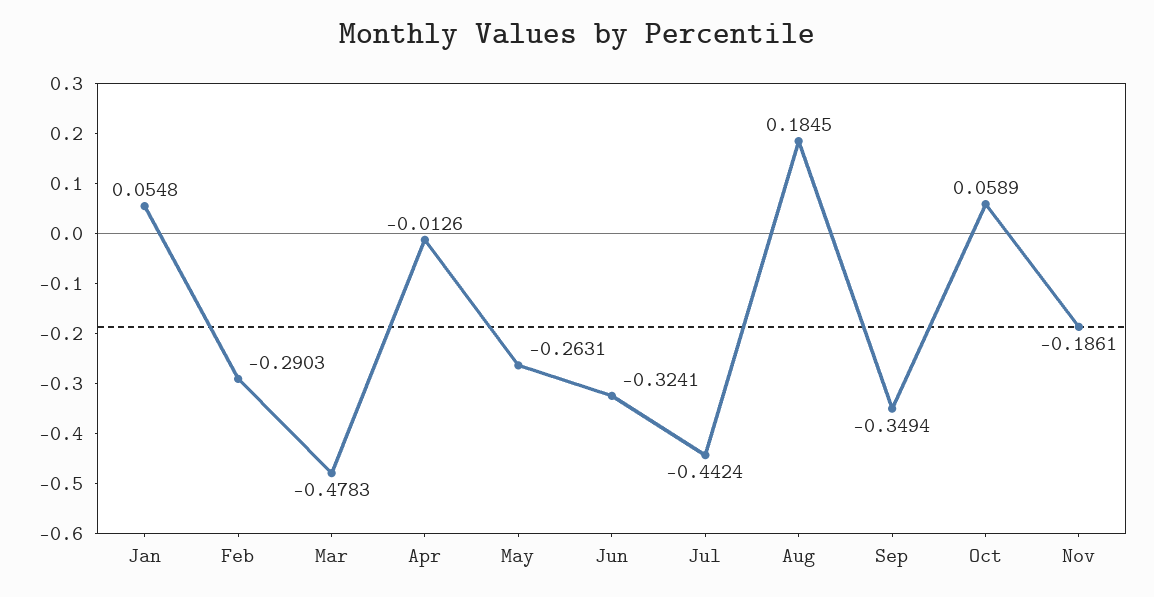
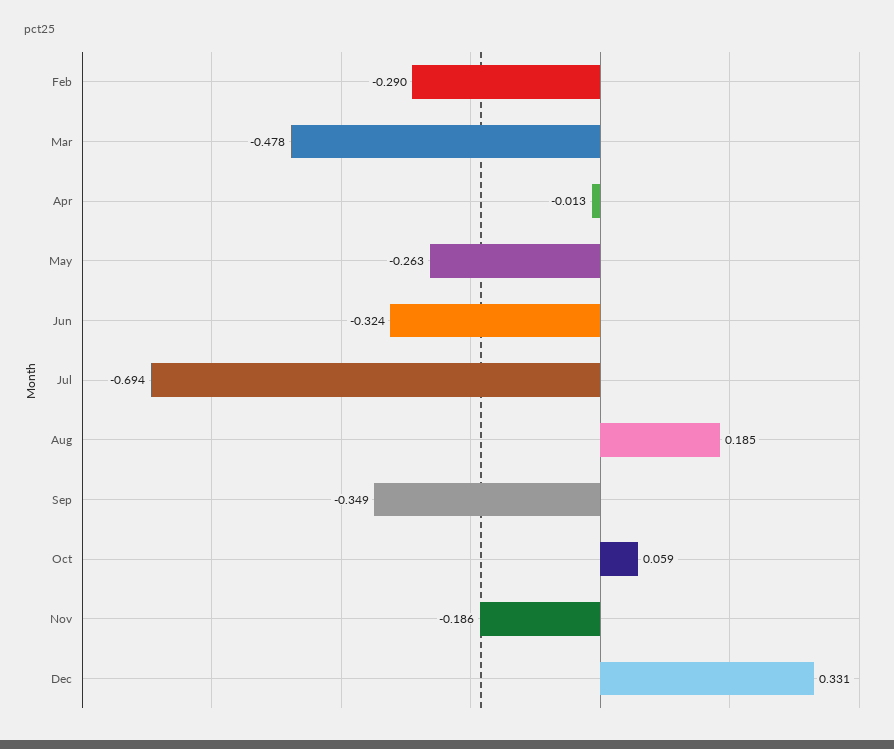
Jan: 0.0548 -> none
Jul: -0.4424 -> -0.694
Dec: none -> 0.331

